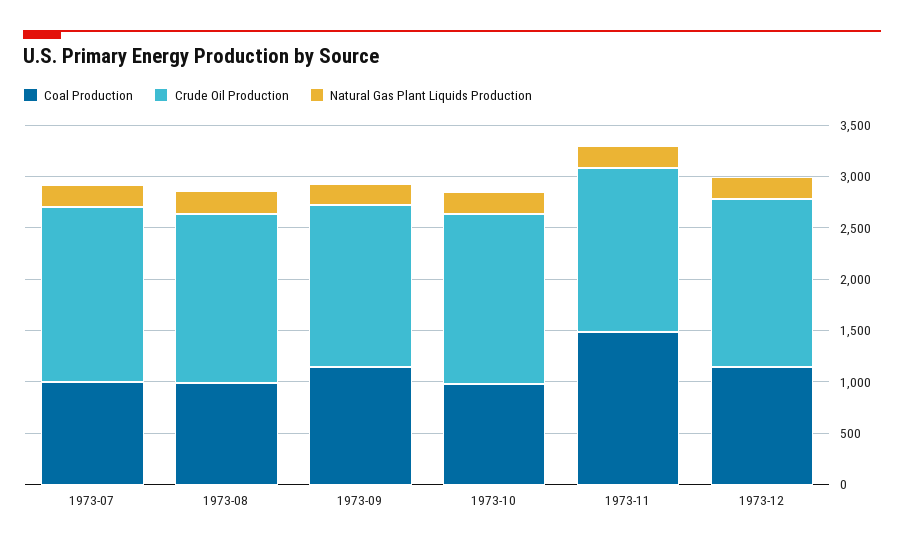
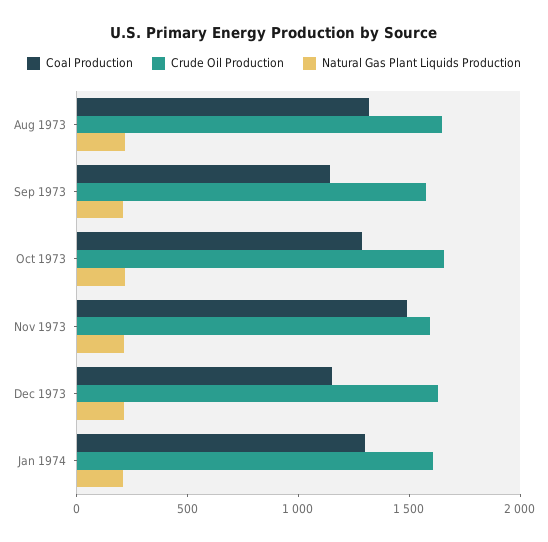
Coal Production, 1973-07: 1000 -> none
Crude Oil Production, 1973-07: 1700 -> none
Natural Gas Plant Liquids Production, 1973-07: 200 -> none
Coal Production, 1973-08: 1000 -> 1300
Coal Production, 1973-10: 1000 -> 1300
Coal Production, Jan 1974: none -> 1300
Crude Oil Production, Jan 1974: none -> 1600
Natural Gas Plant Liquids Production, Jan 1974: none -> 200

